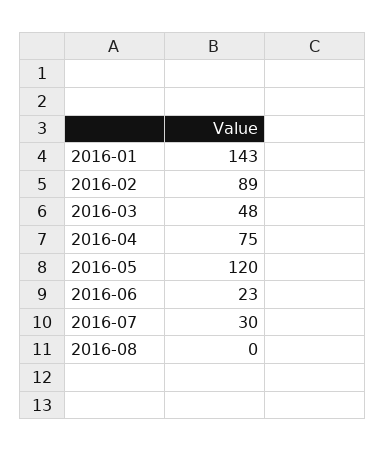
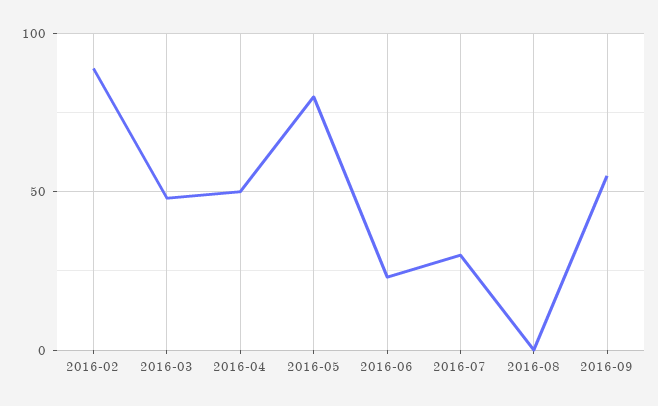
2016-01: 143 -> none
2016-04: 75 -> 50
2016-05: 120 -> 80
2016-09: none -> 55

